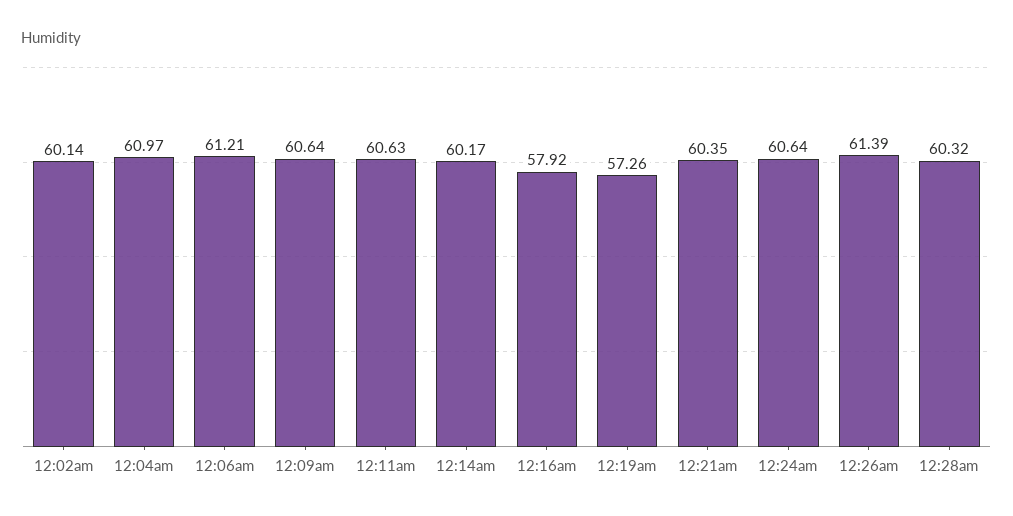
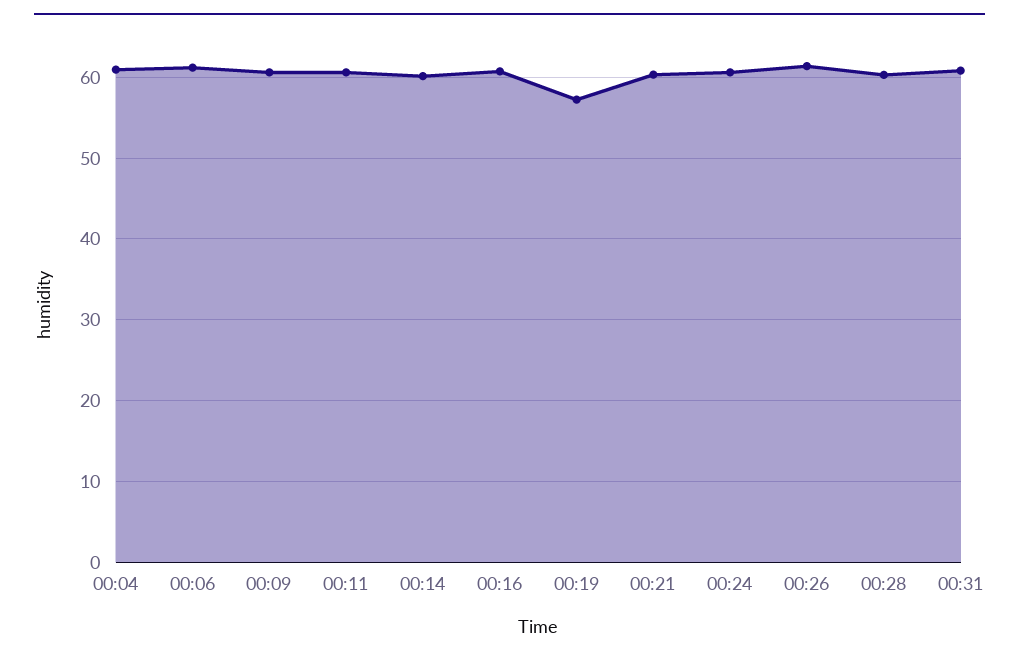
12:02am: 60.14 -> none
12:16am: 57.92 -> 61
00:31: none -> 61

